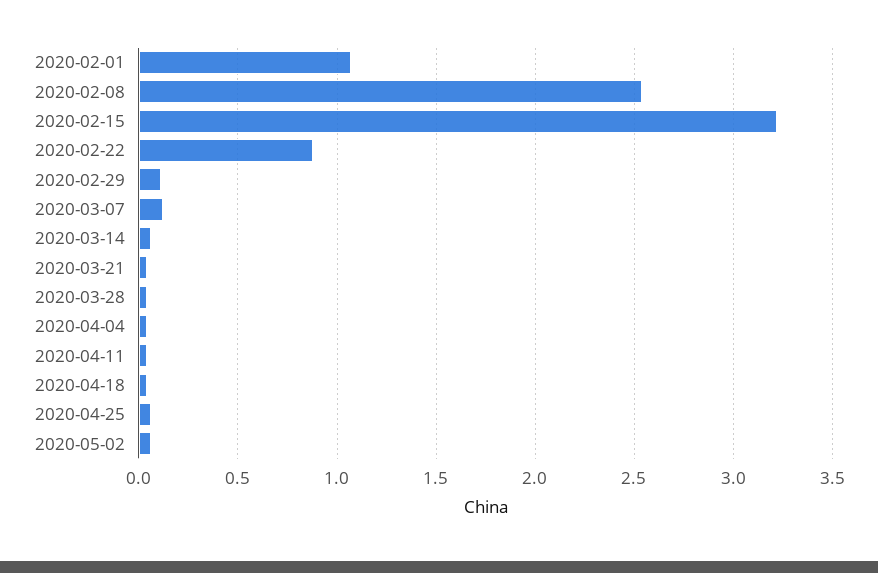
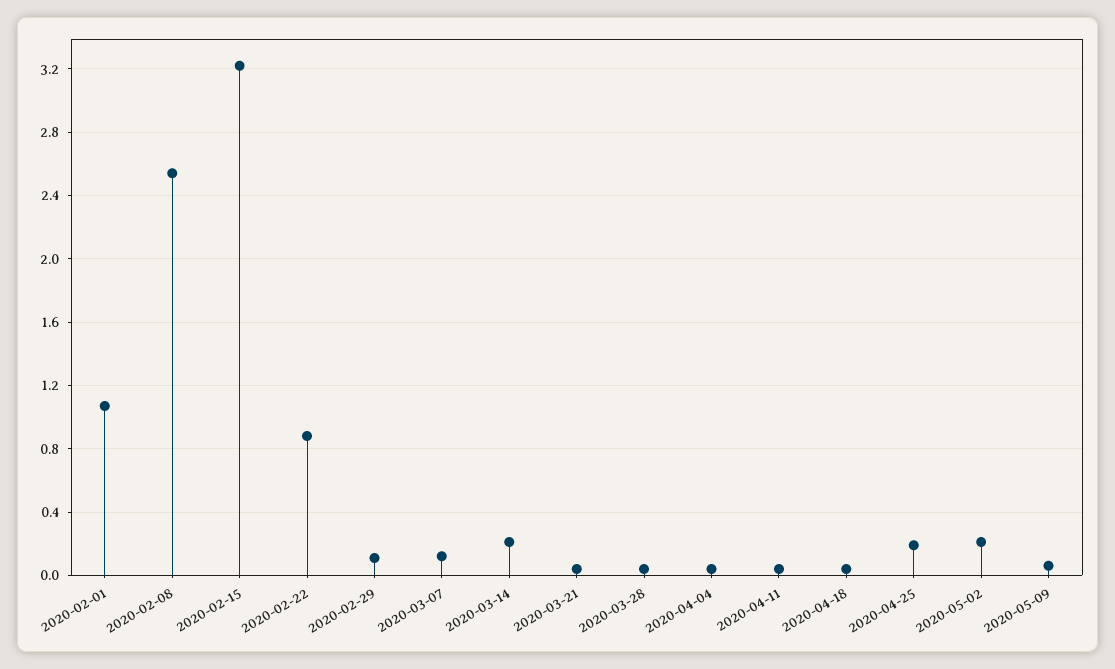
2020-03-14: 0.05 -> 0.2
2020-04-25: 0.05 -> 0.2
2020-05-02: 0.05 -> 0.2
2020-05-09: none -> 0.05

